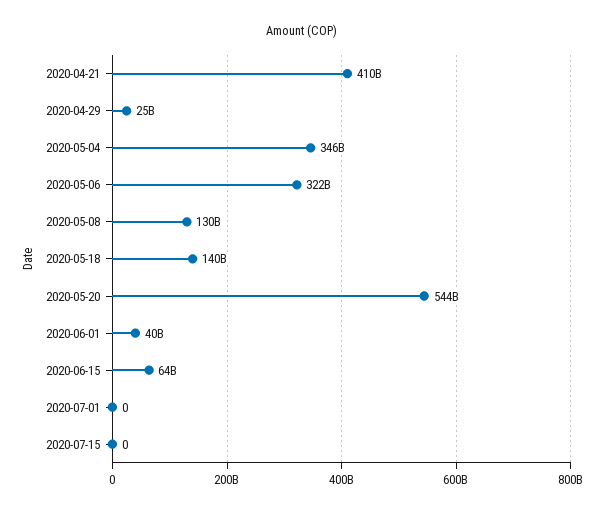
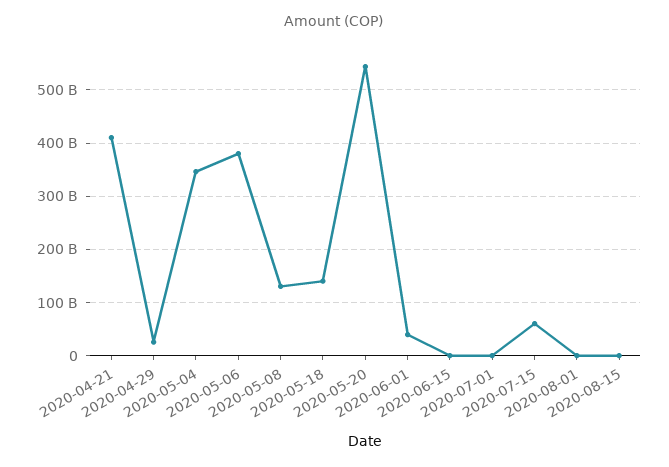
2020-05-06: 322000000000 -> 380000000000
2020-06-15: 64000000000 -> 0
2020-07-15: 0 -> 60000000000
2020-08-01: none -> 0
2020-08-15: none -> 0

